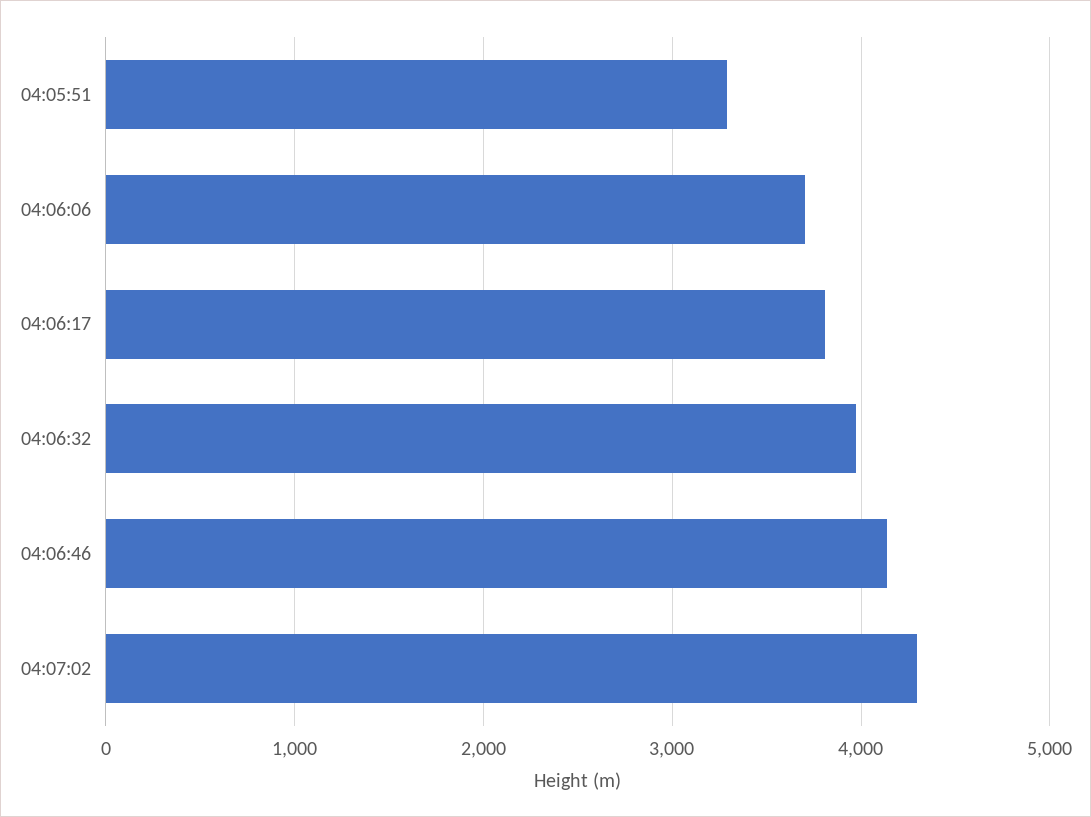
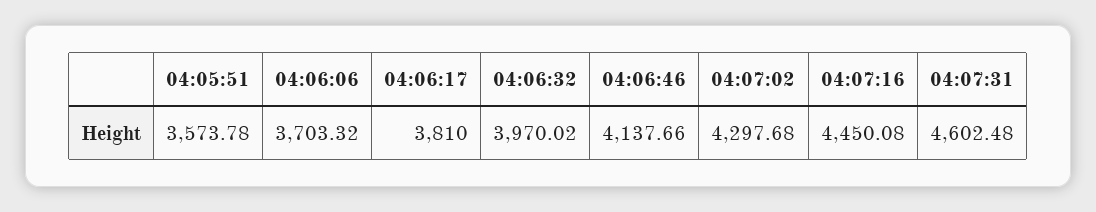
04:05:51: 3300 -> 3573.78
04:07:16: none -> 4450.08
04:07:31: none -> 4602.48

